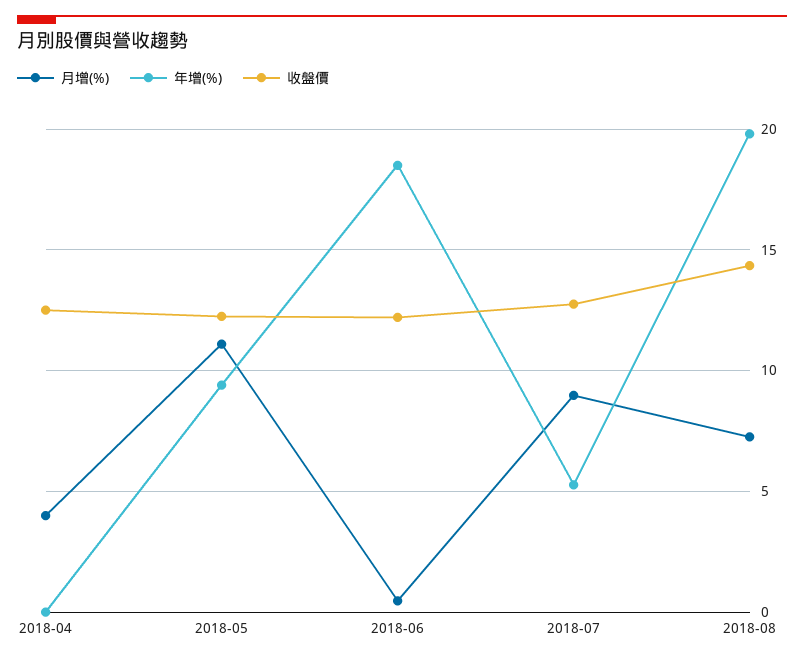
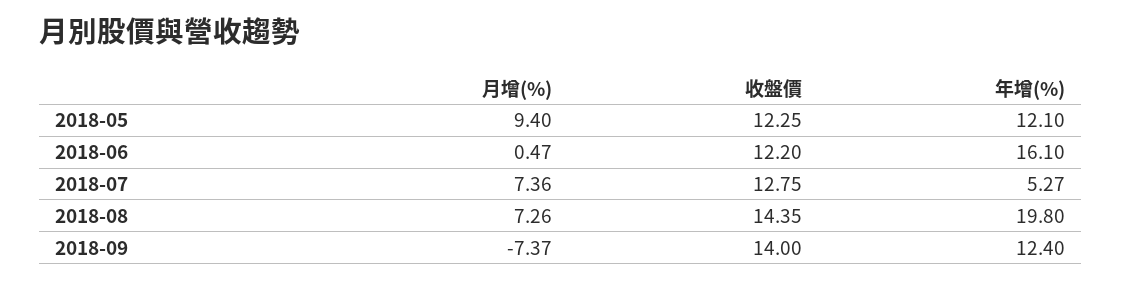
月增(%), 2018-04: 4 -> none
年增(%), 2018-04: 0 -> none
收盤價, 2018-04: 12.5 -> none
月增(%), 2018-05: 11 -> 9.4
年增(%), 2018-05: 9.5 -> 12.1
年增(%), 2018-06: 18.5 -> 16.1
月增(%), 2018-07: 9 -> 7.36
月增(%), 2018-09: none -> -7.37
收盤價, 2018-09: none -> 14
年增(%), 2018-09: none -> 12.4

